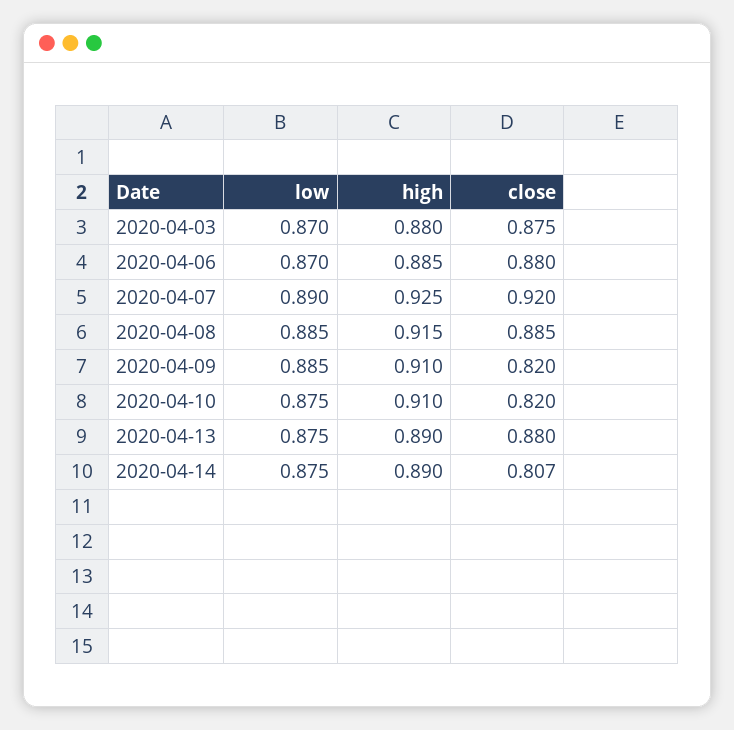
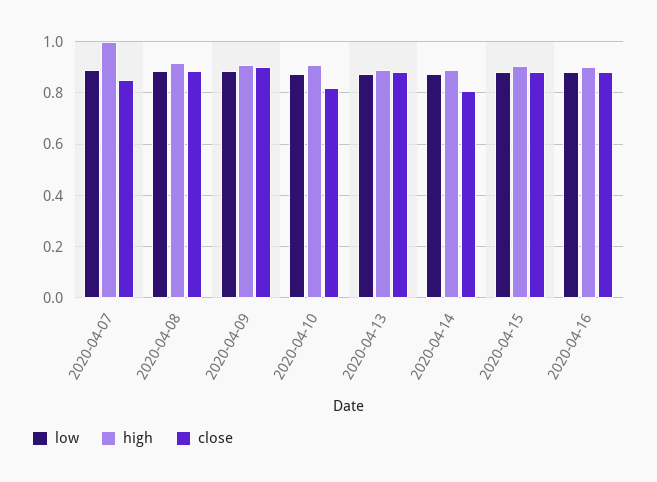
low, 2020-04-03: 0.87 -> none
high, 2020-04-03: 0.88 -> none
close, 2020-04-03: 0.875 -> none
low, 2020-04-06: 0.87 -> none
high, 2020-04-06: 0.885 -> none
close, 2020-04-06: 0.88 -> none
high, 2020-04-07: 0.925 -> 1
close, 2020-04-07: 0.92 -> 0.85
close, 2020-04-09: 0.82 -> 0.9
low, 2020-04-15: none -> 0.875
high, 2020-04-15: none -> 0.9
close, 2020-04-15: none -> 0.875
low, 2020-04-16: none -> 0.875
high, 2020-04-16: none -> 0.9
close, 2020-04-16: none -> 0.875

